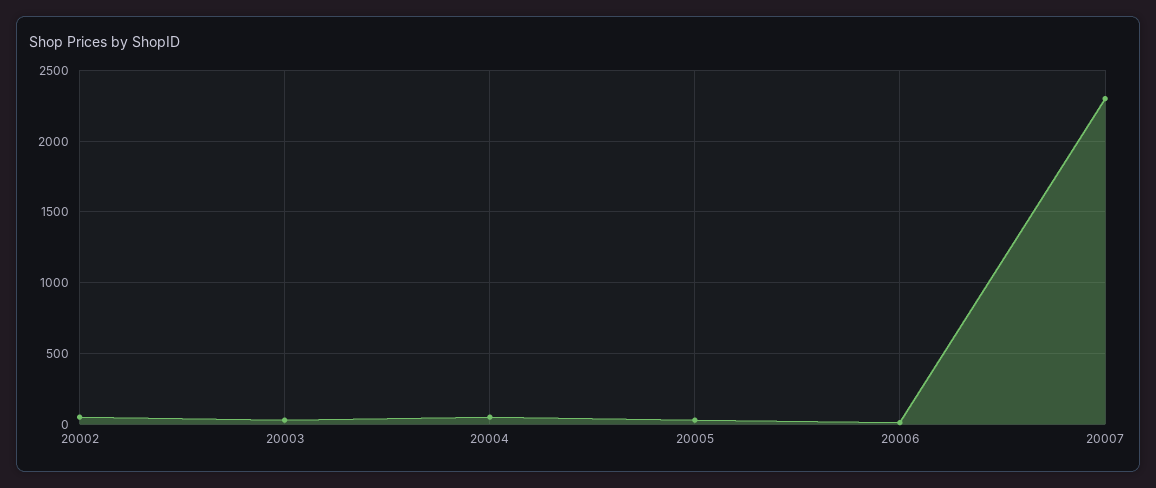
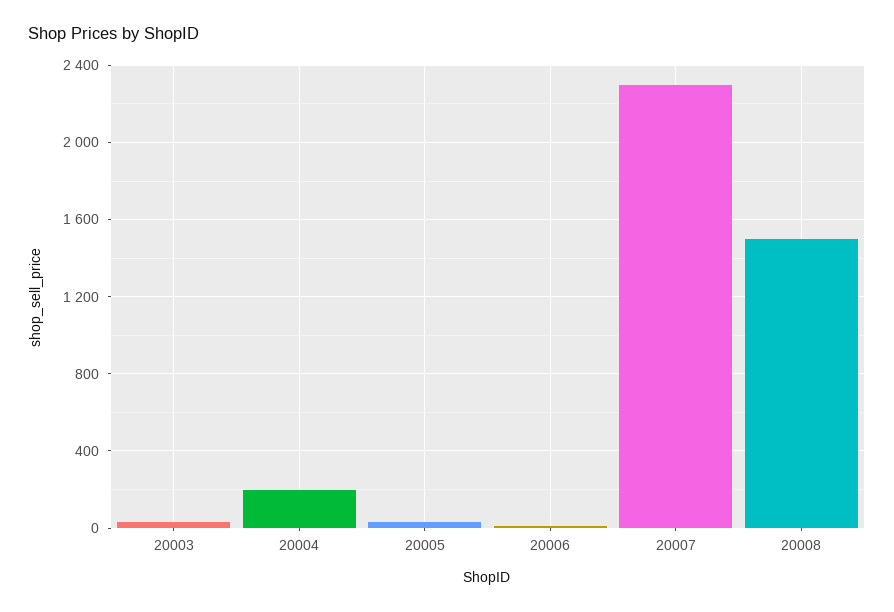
20002: 50 -> none
20004: 50 -> 200
20008: none -> 1500

